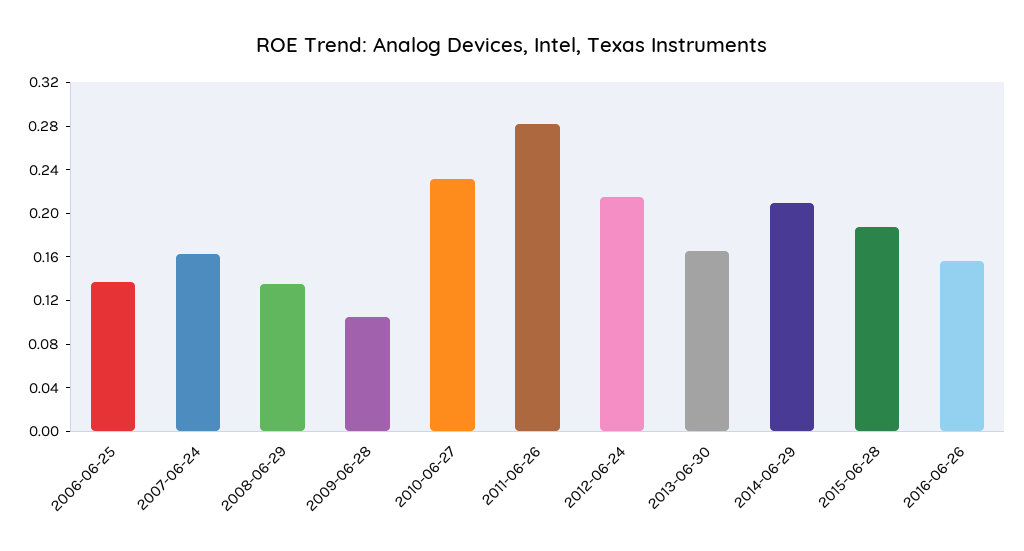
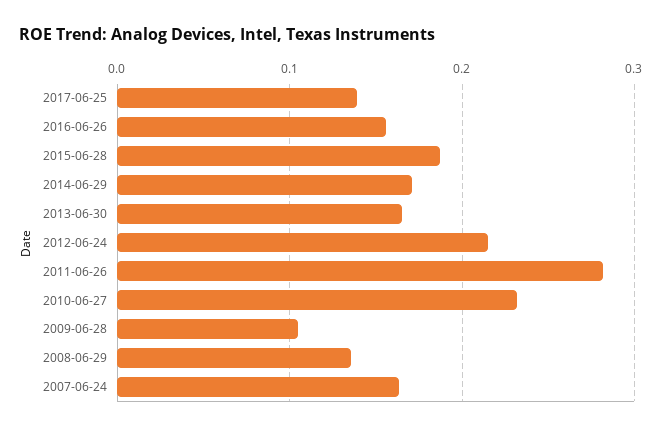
2006-06-25: 0.14 -> none
2014-06-29: 0.21 -> 0.17
2017-06-25: none -> 0.14

